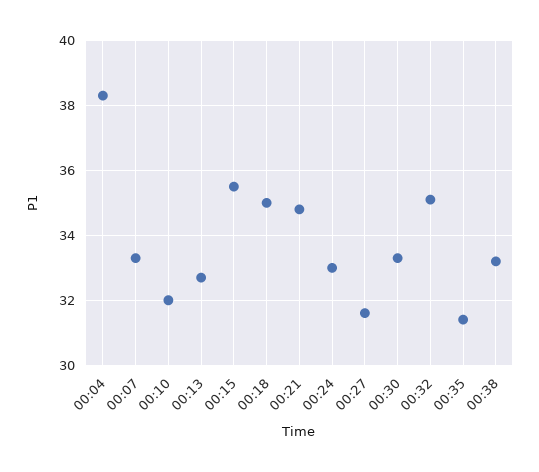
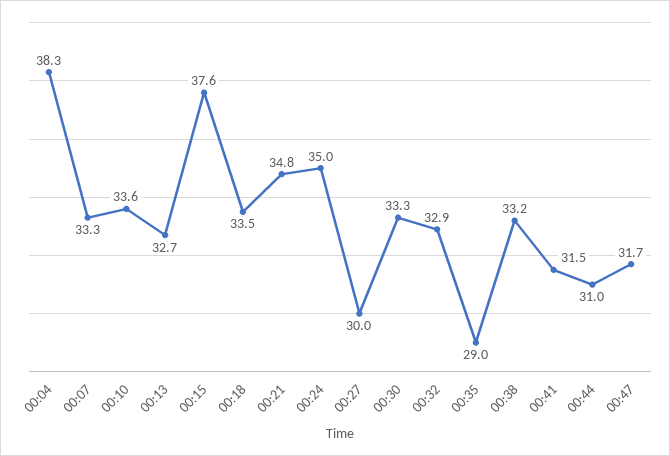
00:10: 32 -> 33.6
00:15: 35.5 -> 37.6
00:18: 35 -> 33.5
00:24: 33 -> 35
00:27: 31.5 -> 30
00:32: 35 -> 32.9
00:35: 31.5 -> 29
00:41: none -> 31.5
00:44: none -> 31
00:47: none -> 31.7

